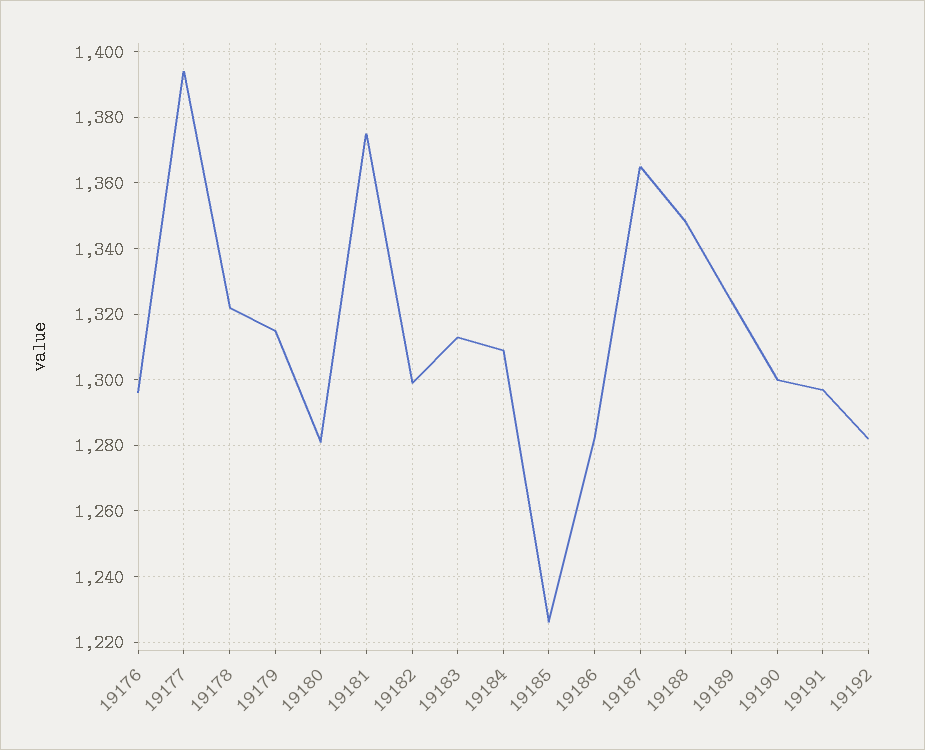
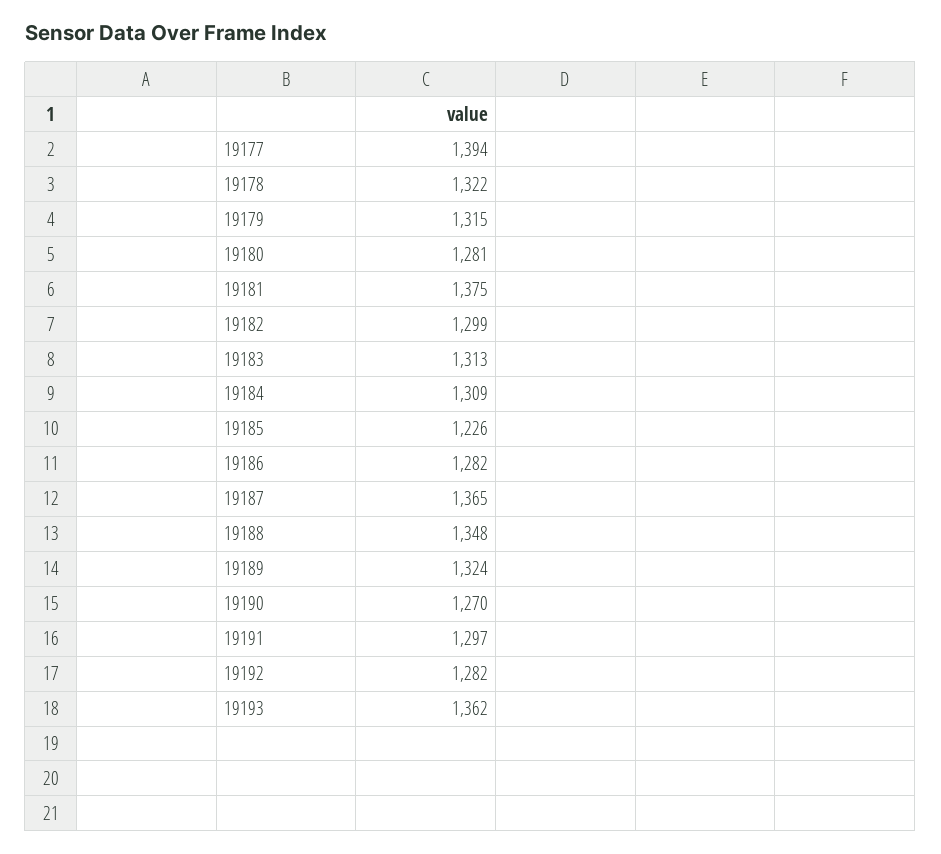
19176: 1295 -> none
19190: 1300 -> 1270
19193: none -> 1362

